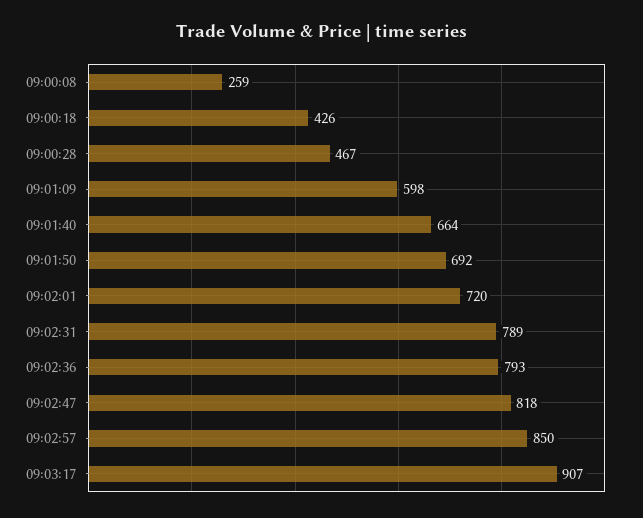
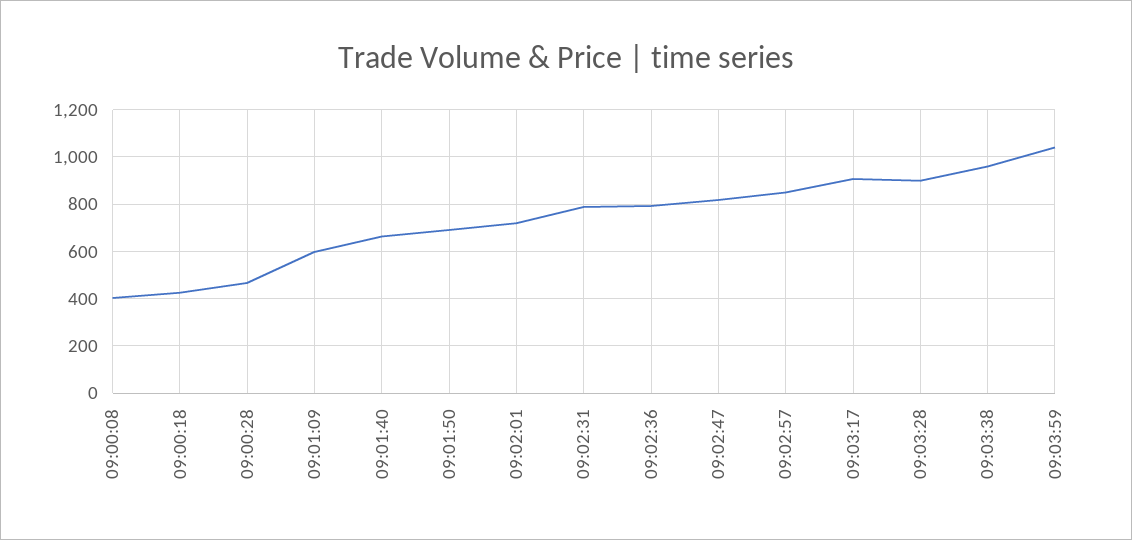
09:00:08: 259 -> 400
09:03:28: none -> 900
09:03:38: none -> 950
09:03:59: none -> 1050

